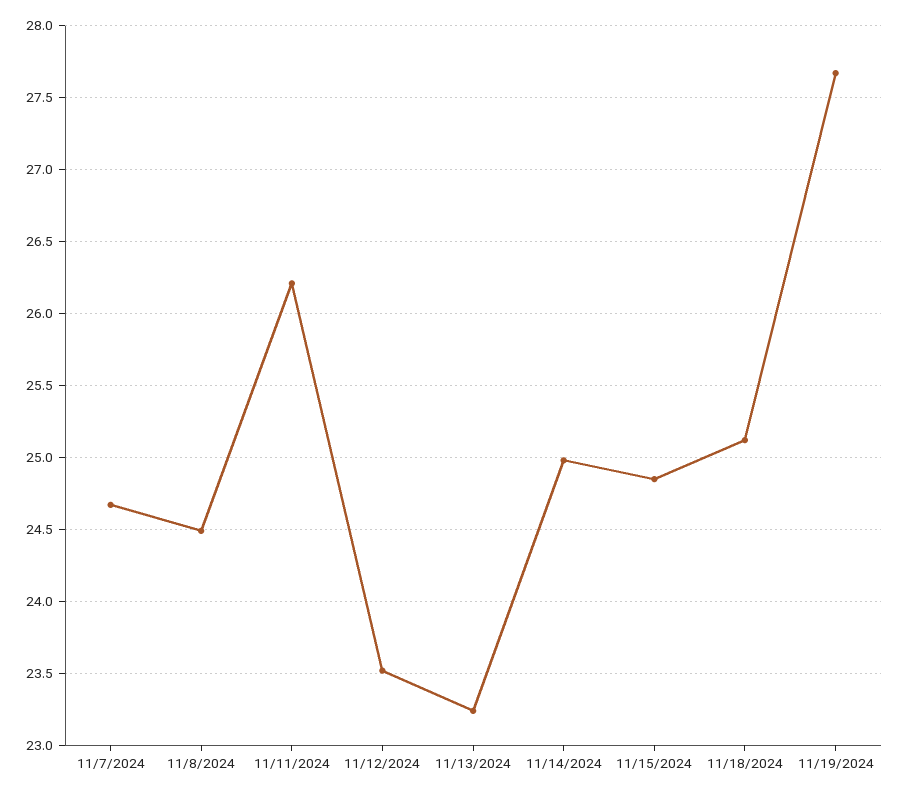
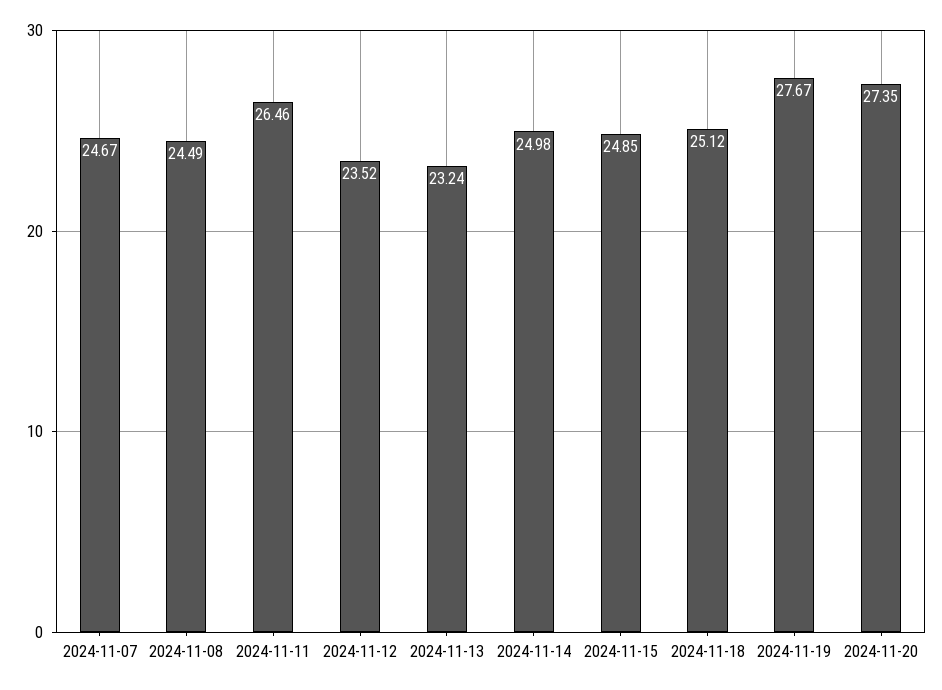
11/11/2024: 26.2 -> 26.46
2024-11-20: none -> 27.35

